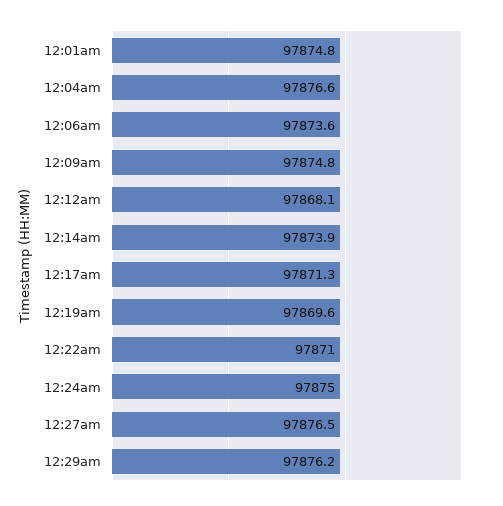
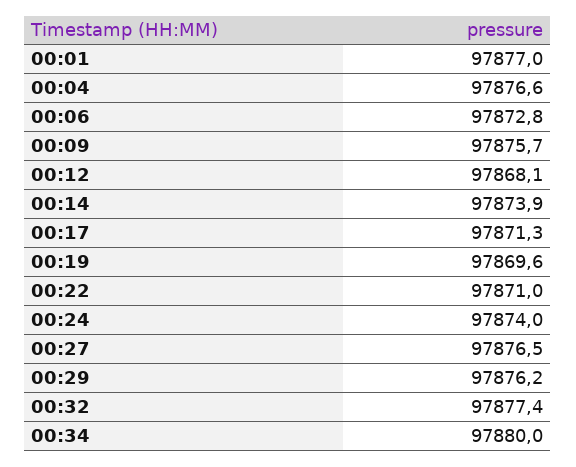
12:01am: 97874.8 -> 97877
12:06am: 97873.6 -> 97872.8
12:09am: 97874.8 -> 97875.7
12:24am: 97875 -> 97874
00:32: none -> 97877.4
00:34: none -> 97880

